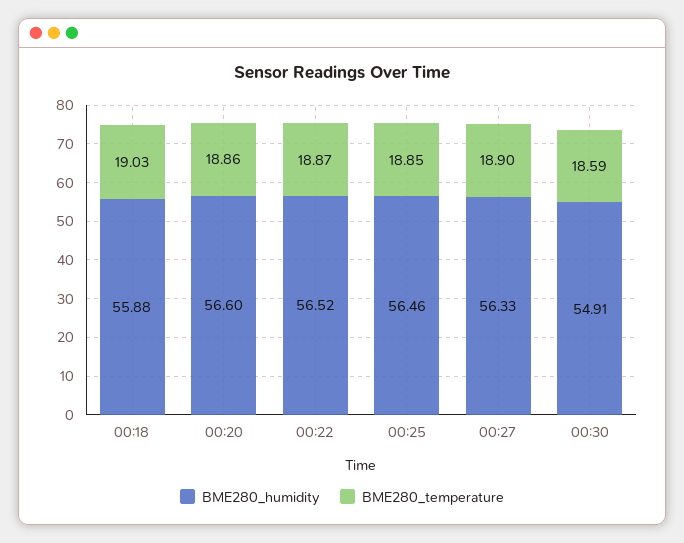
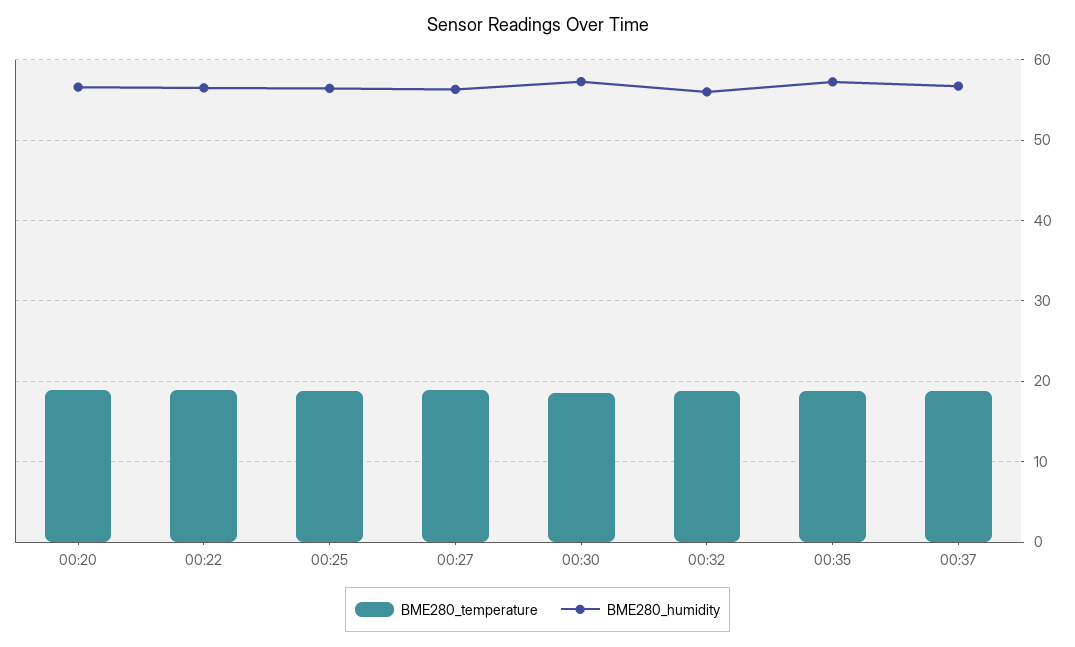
BME280_humidity, 00:18: 55.88 -> none
BME280_temperature, 00:18: 19.03 -> none
BME280_humidity, 00:30: 54.91 -> 57
BME280_temperature, 00:32: none -> 19
BME280_humidity, 00:32: none -> 56
BME280_temperature, 00:35: none -> 19
BME280_humidity, 00:35: none -> 57
BME280_temperature, 00:37: none -> 19
BME280_humidity, 00:37: none -> 57

